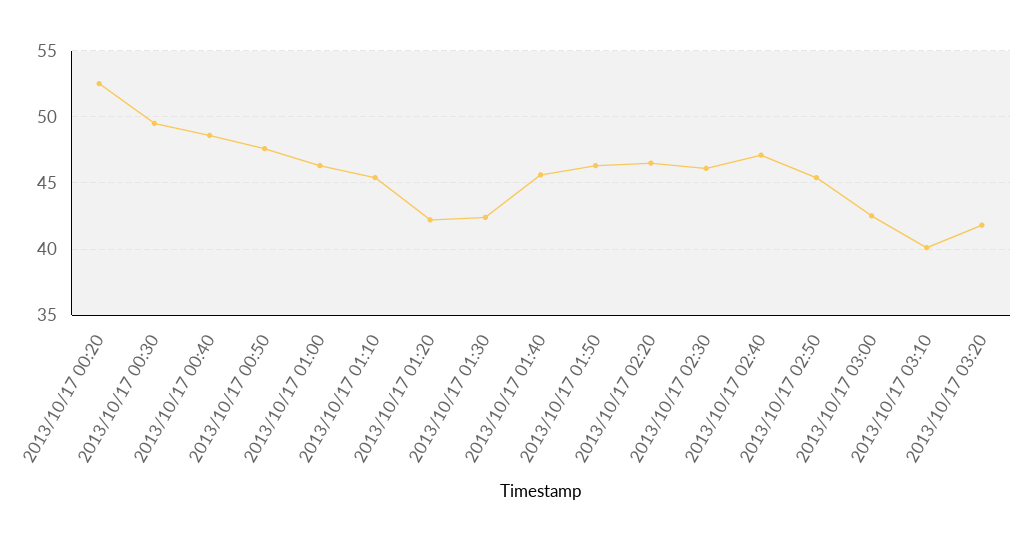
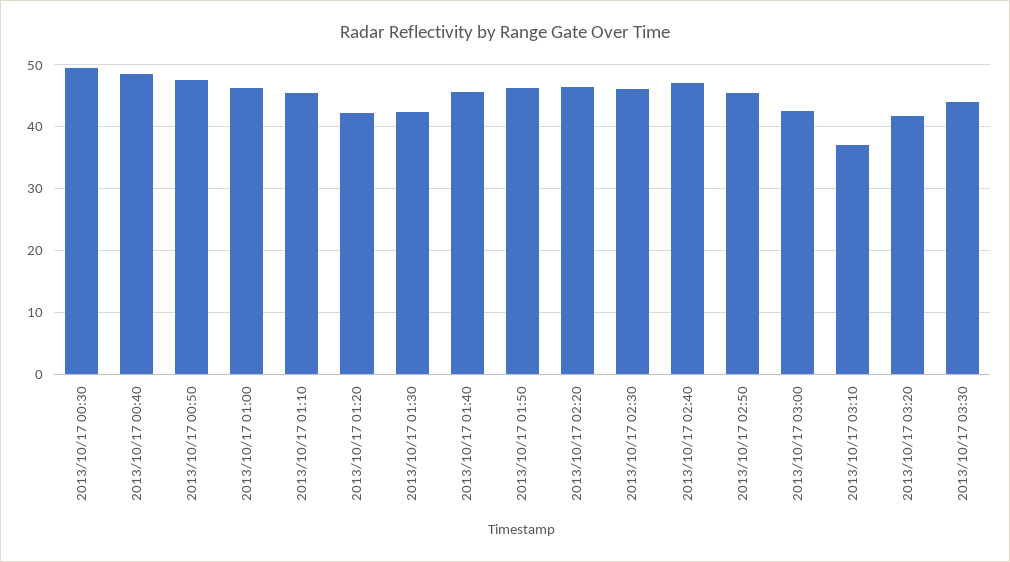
2013/10/17 00:20: 52.5 -> none
2013/10/17 03:10: 40 -> 37
2013/10/17 03:30: none -> 44

